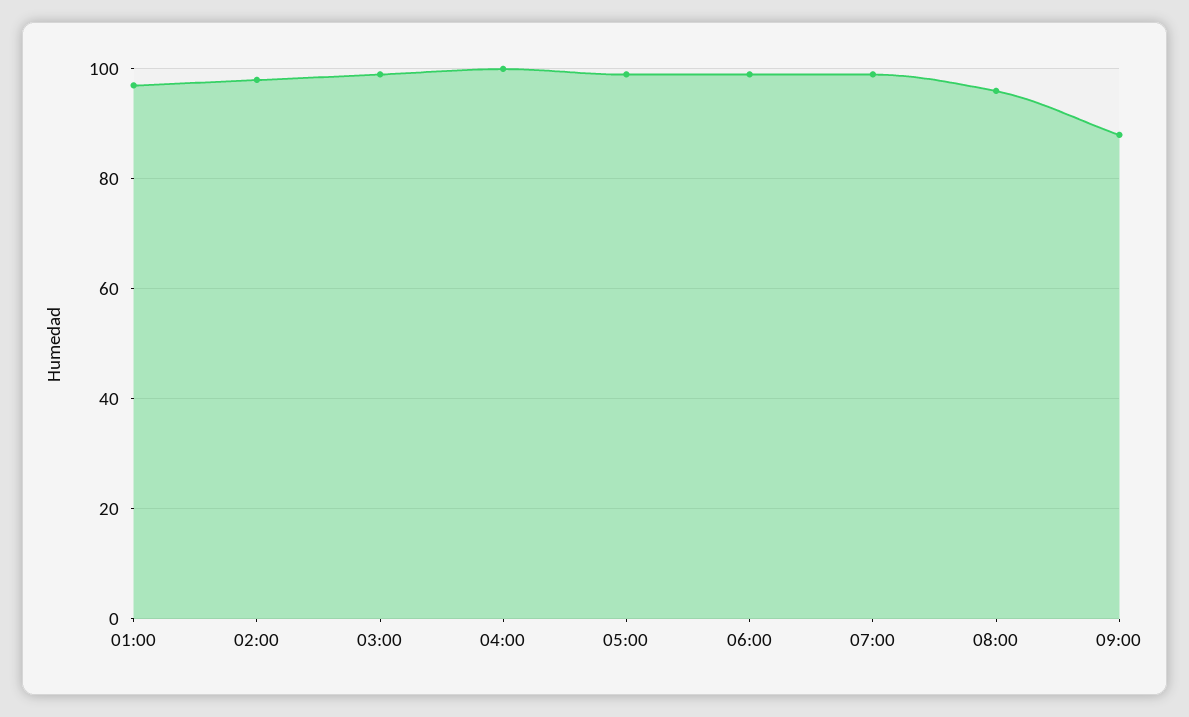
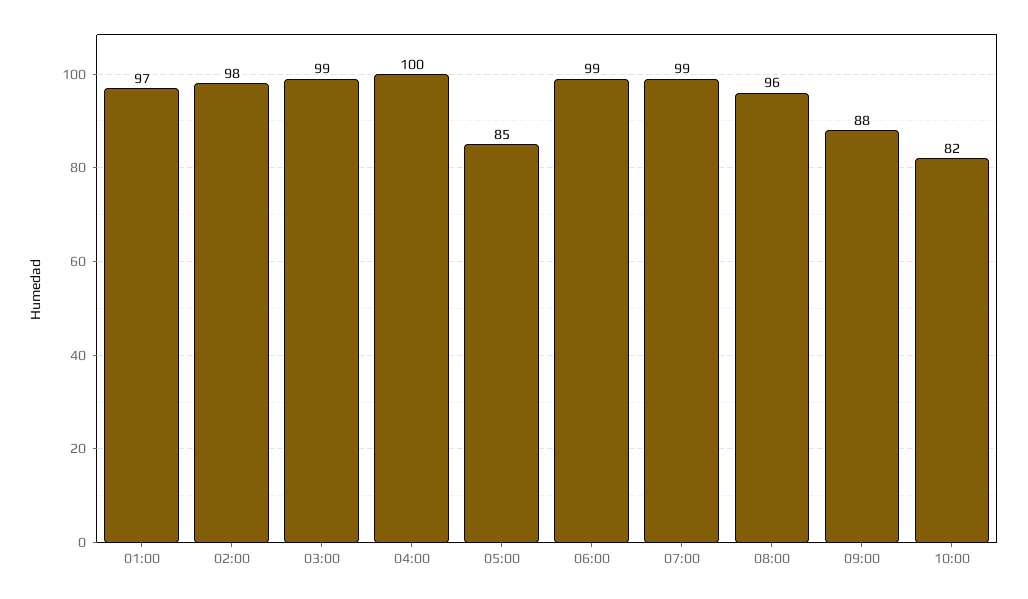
05:00: 100 -> 85
10:00: none -> 82

